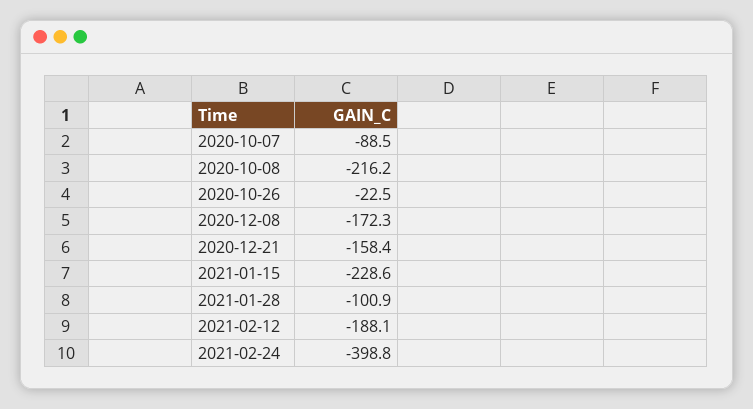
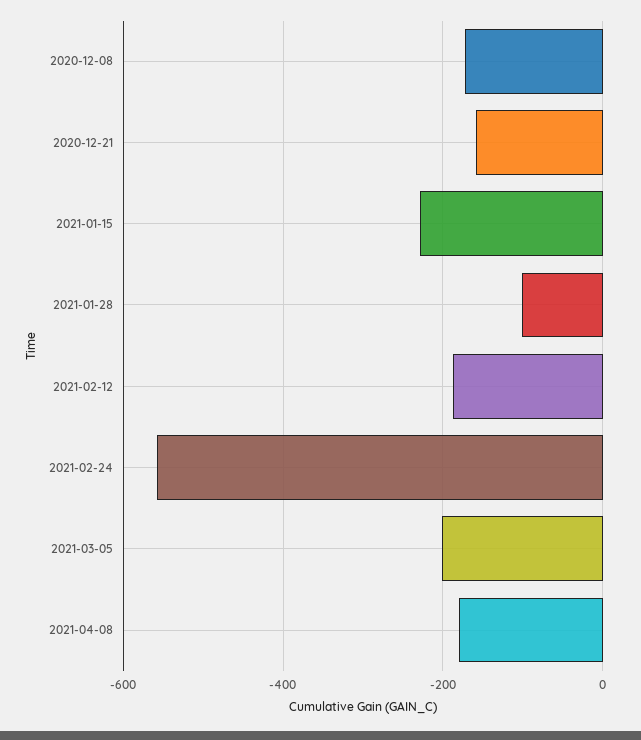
2020-10-07: -88.5 -> none
2020-10-08: -216.2 -> none
2020-10-26: -22.5 -> none
2021-02-24: -398.8 -> -560
2021-03-05: none -> -200
2021-04-08: none -> -180

